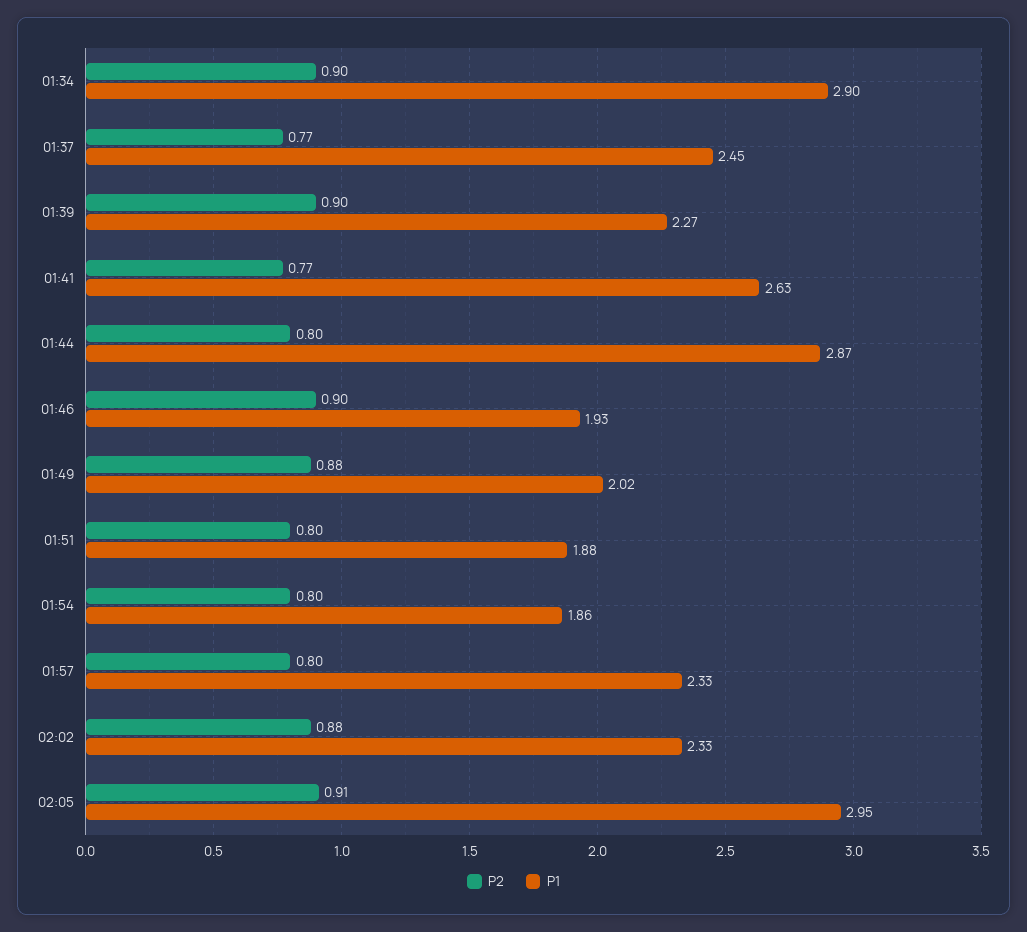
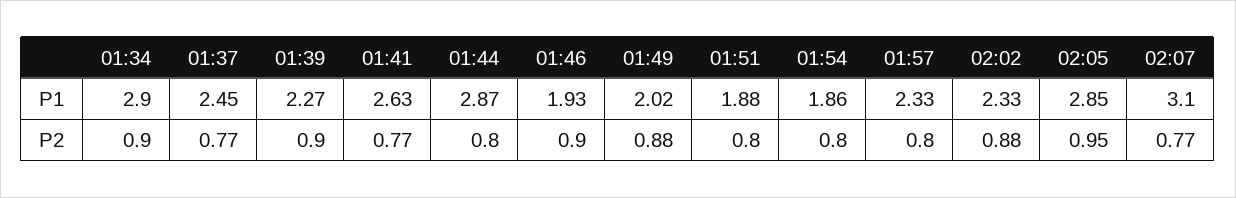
P2, 02:05: 0.91 -> 0.95
P1, 02:05: 2.95 -> 2.85
P1, 02:07: none -> 3.1
P2, 02:07: none -> 0.77

